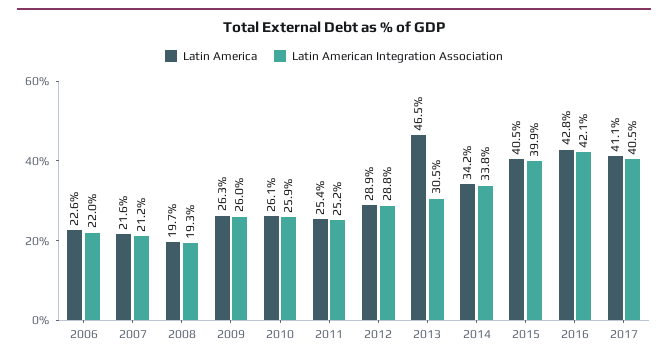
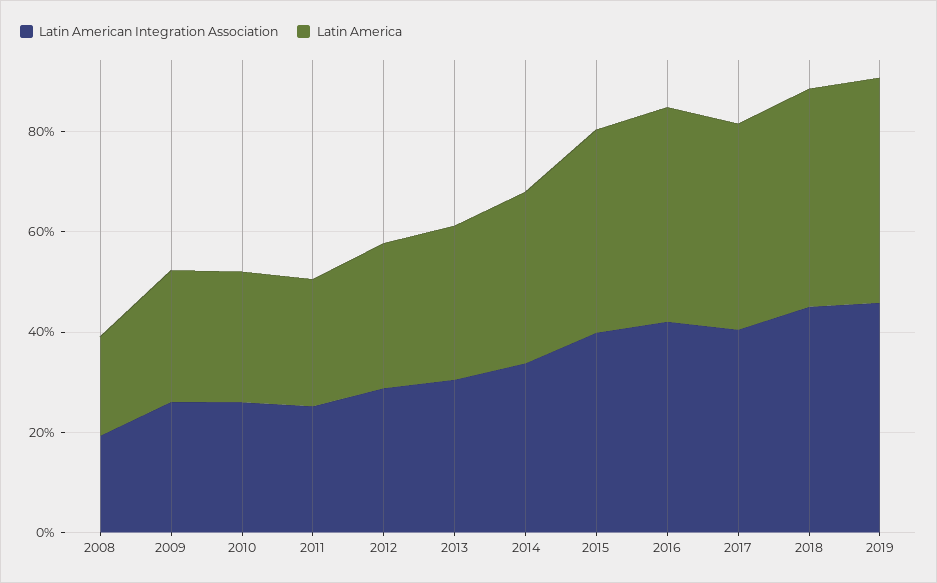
Latin America, 2006: 22.6 -> none
Latin American Integration Association, 2006: 22 -> none
Latin America, 2007: 21.6 -> none
Latin American Integration Association, 2007: 21.2 -> none
Latin America, 2013: 46.5 -> 30
Latin American Integration Association, 2018: none -> 45
Latin America, 2018: none -> 45
Latin American Integration Association, 2019: none -> 45
Latin America, 2019: none -> 45

